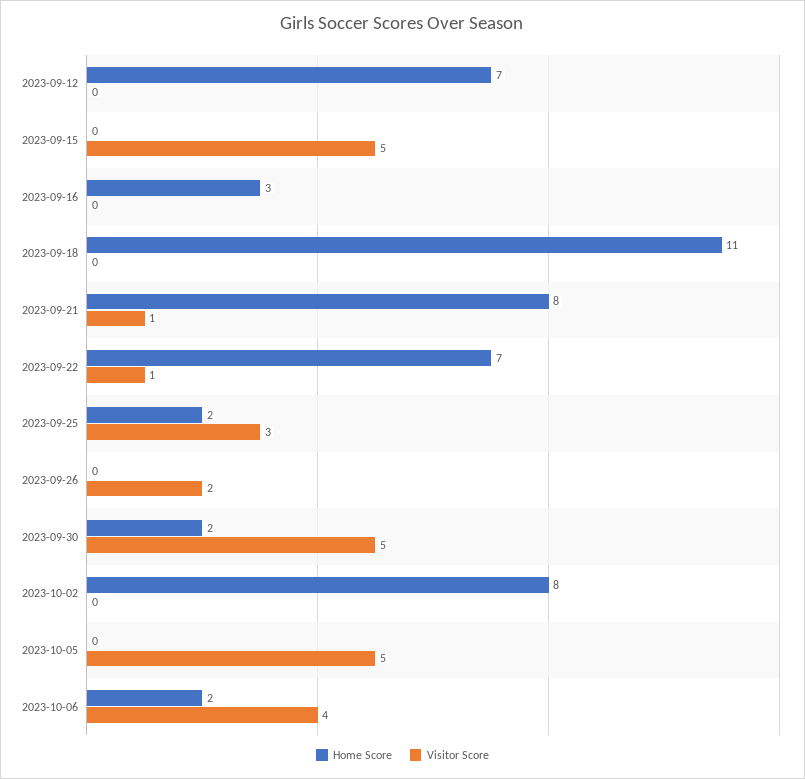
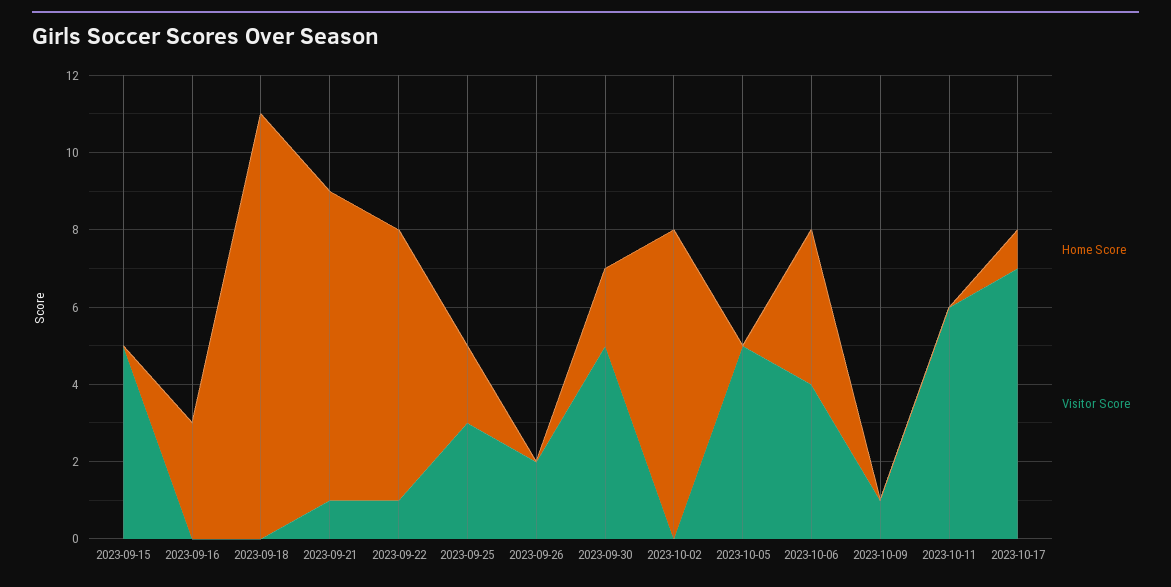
Home Score, 2023-09-12: 7 -> none
Visitor Score, 2023-09-12: 0 -> none
Home Score, 2023-10-06: 2 -> 4
Home Score, 2023-10-09: none -> 0
Visitor Score, 2023-10-09: none -> 1
Home Score, 2023-10-11: none -> 0
Visitor Score, 2023-10-11: none -> 6
Home Score, 2023-10-17: none -> 1
Visitor Score, 2023-10-17: none -> 7

